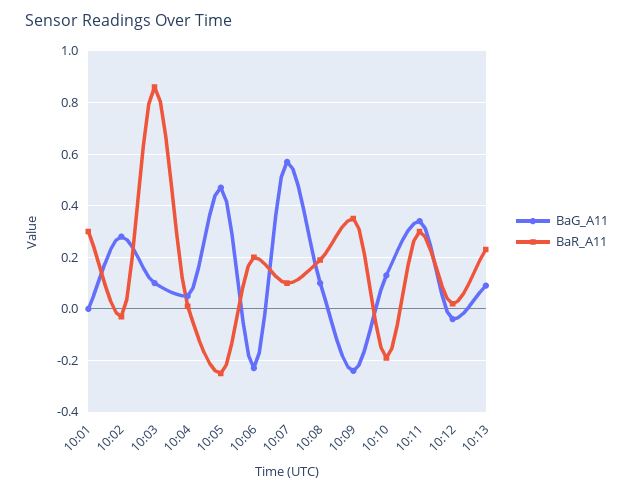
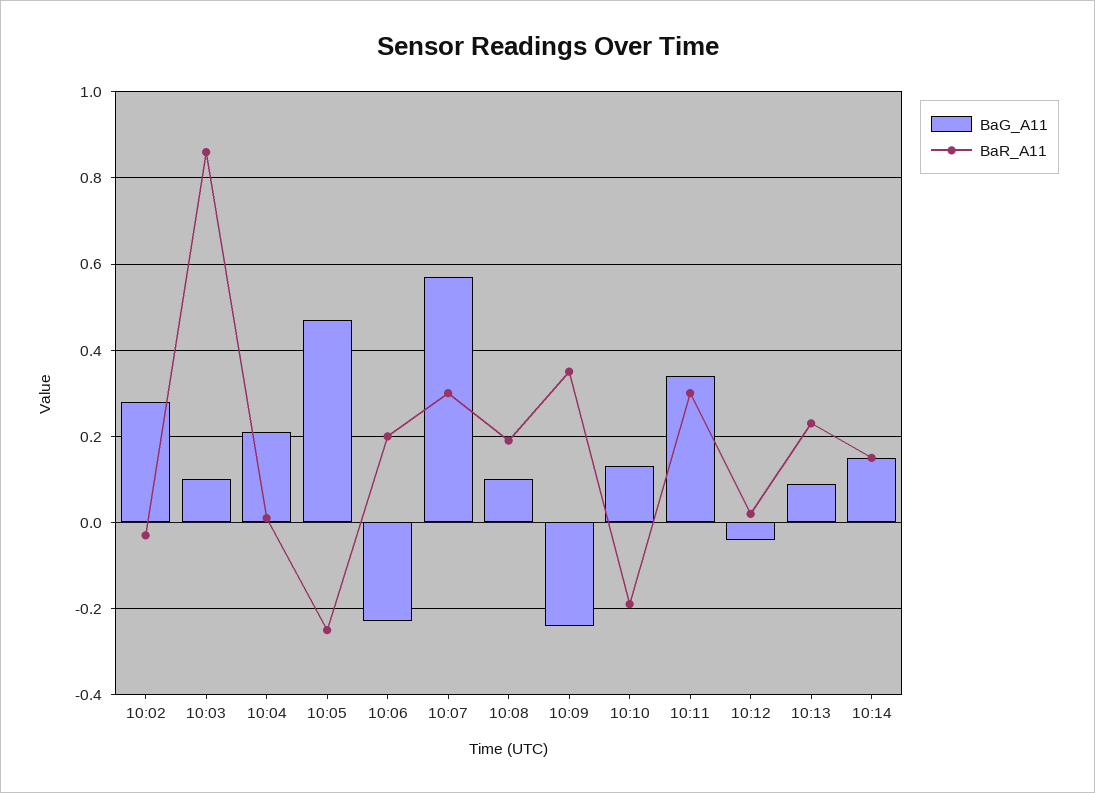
BaG_A11, 10:01: 0 -> none
BaR_A11, 10:01: 0.3 -> none
BaG_A11, 10:04: 0.05 -> 0.2
BaR_A11, 10:07: 0.1 -> 0.3
BaG_A11, 10:14: none -> 0.15
BaR_A11, 10:14: none -> 0.15

